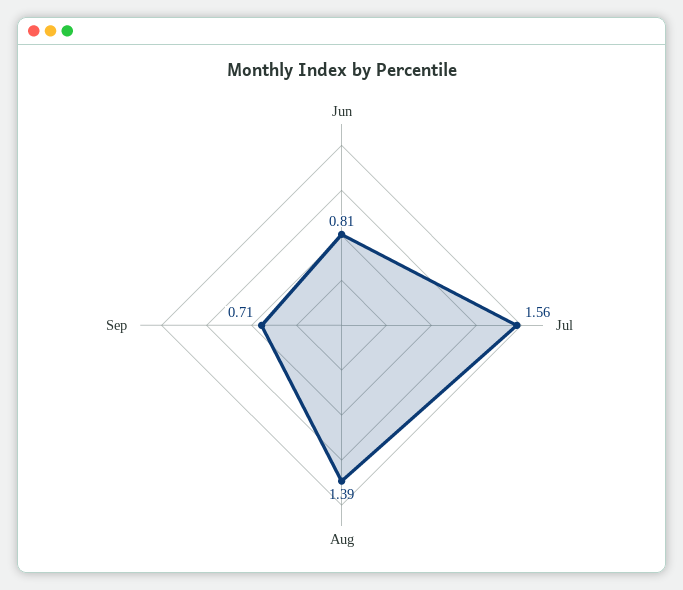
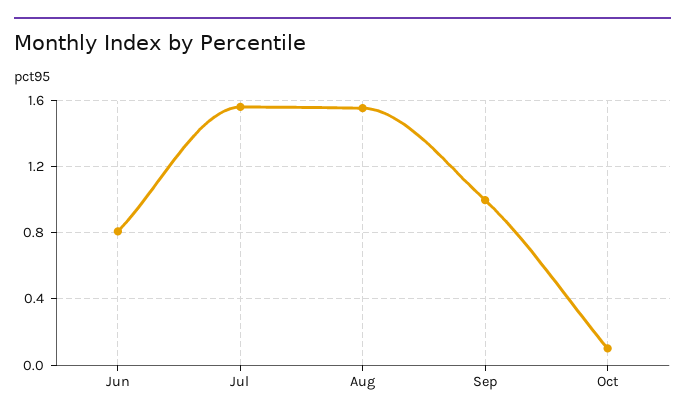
Aug: 1.39 -> 1.55
Sep: 0.71 -> 1
Oct: none -> 0.1

